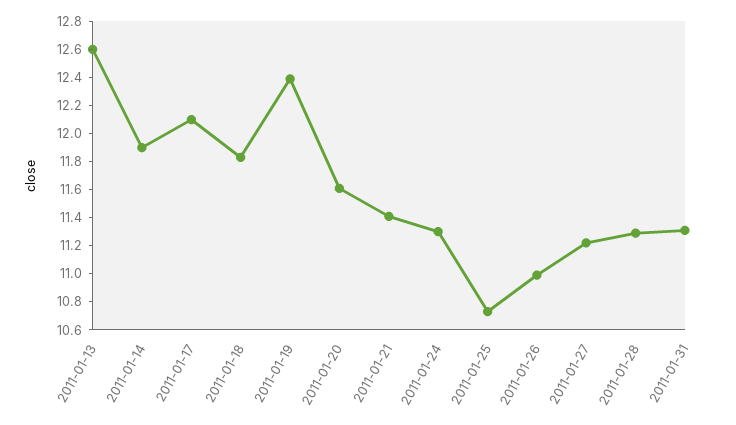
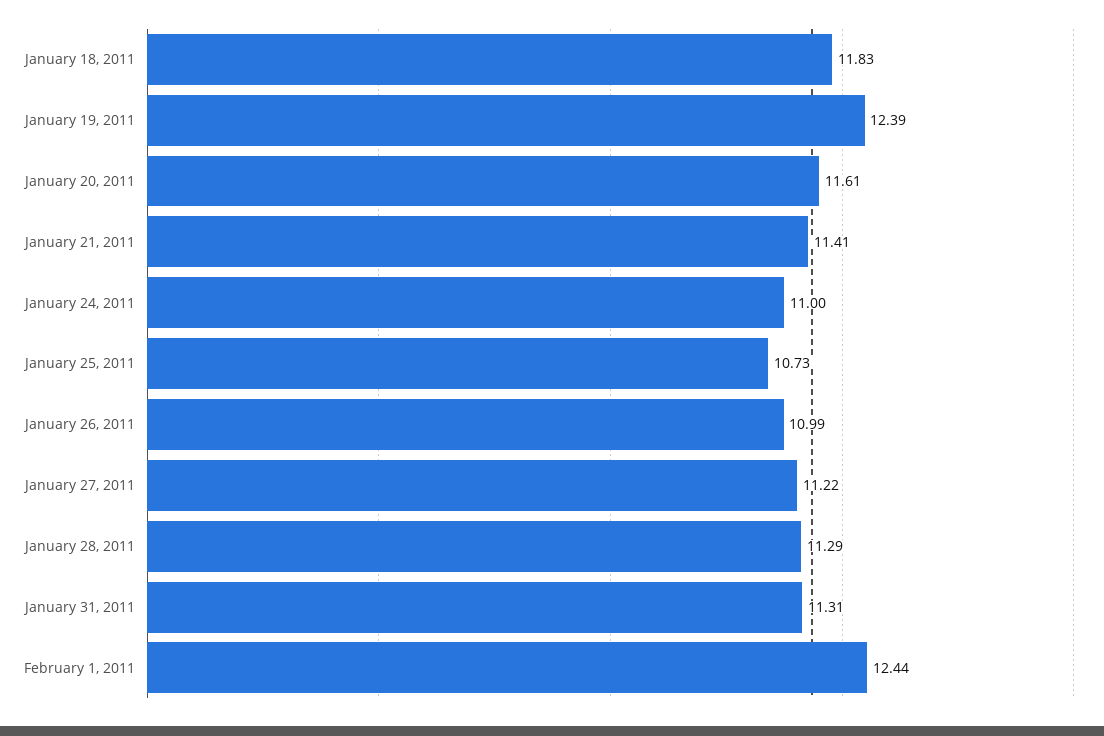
2011-01-13: 12.6 -> none
2011-01-14: 11.9 -> none
2011-01-17: 12.1 -> none
2011-01-24: 11.3 -> 11
February 1, 2011: none -> 12.44

